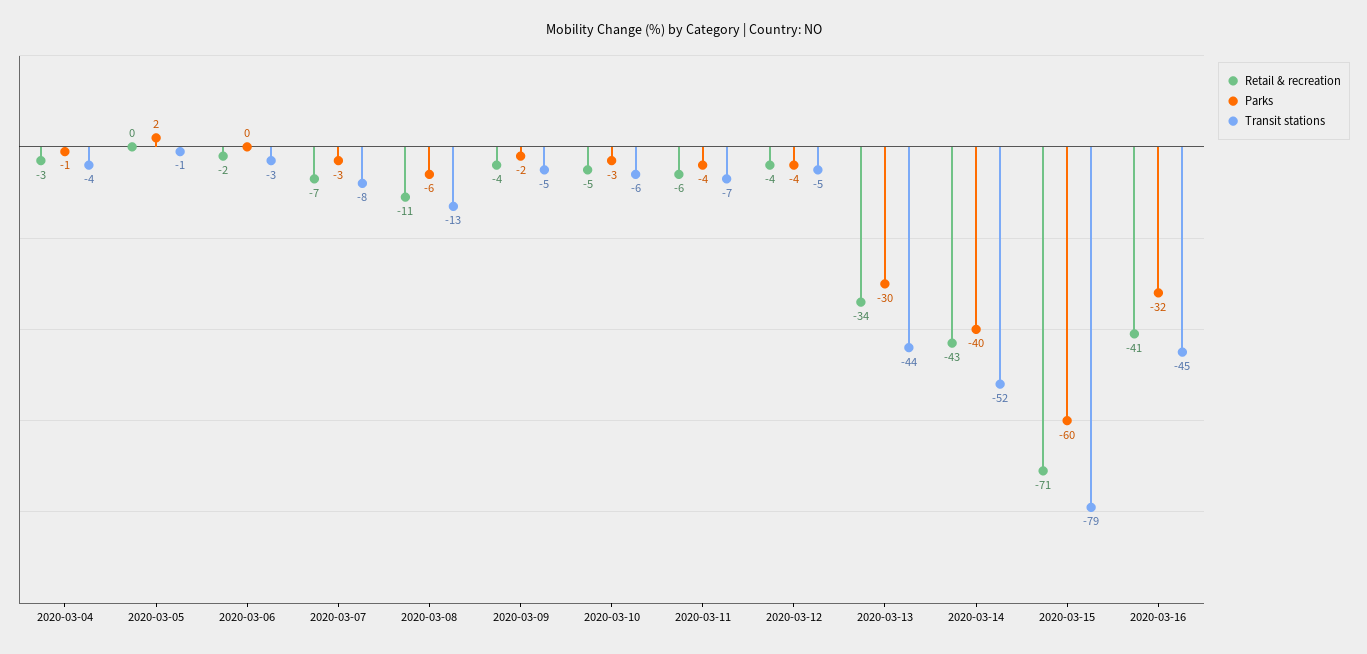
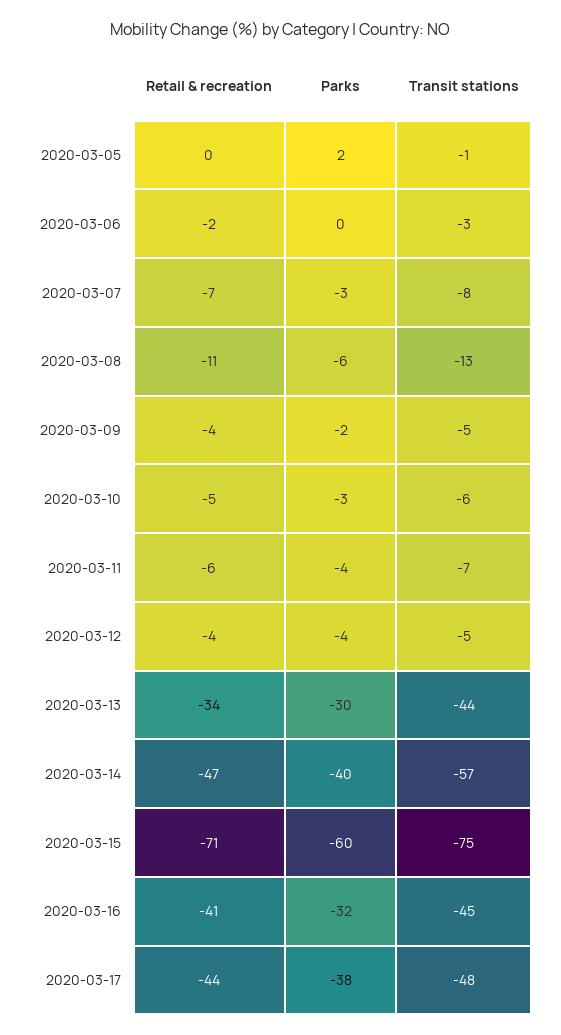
Retail & recreation, 2020-03-04: -3 -> none
Parks, 2020-03-04: -1 -> none
Transit stations, 2020-03-04: -4 -> none
Retail & recreation, 2020-03-14: -43 -> -47
Transit stations, 2020-03-14: -52 -> -57
Transit stations, 2020-03-15: -79 -> -75
Retail & recreation, 2020-03-17: none -> -44
Parks, 2020-03-17: none -> -38
Transit stations, 2020-03-17: none -> -48

